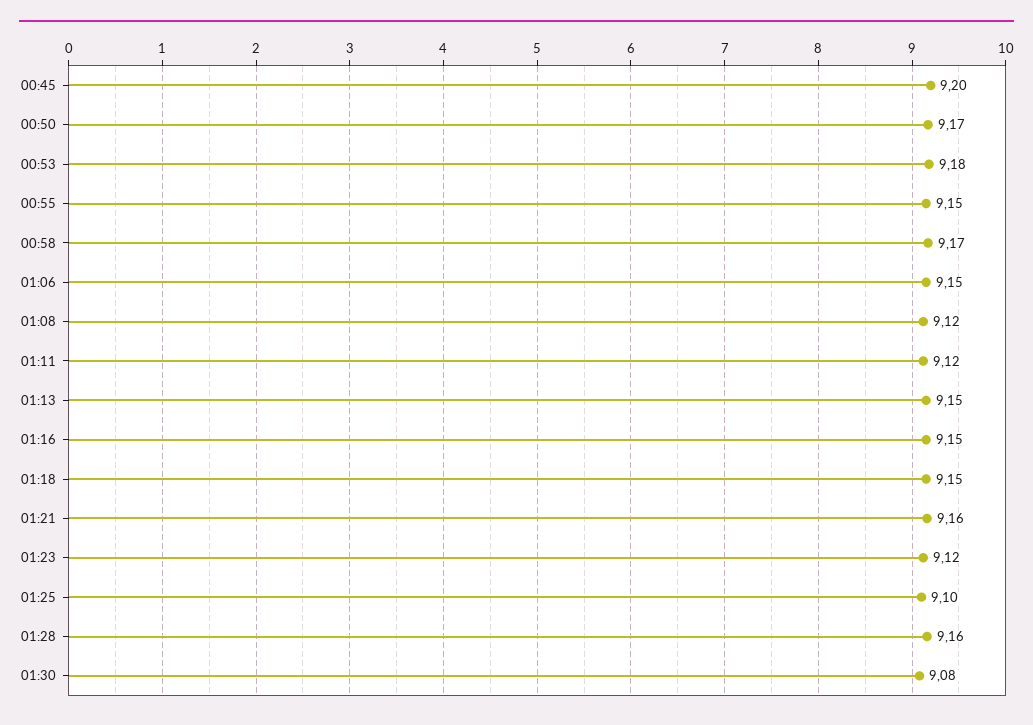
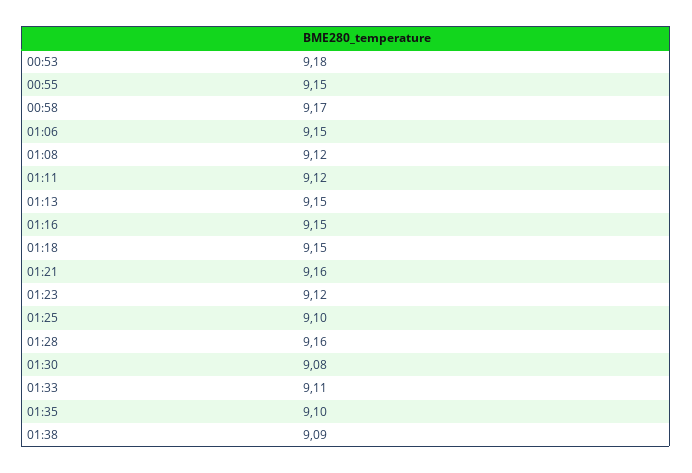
00:45: 9.2 -> none
00:50: 9.17 -> none
01:33: none -> 9.11
01:35: none -> 9.1
01:38: none -> 9.09

